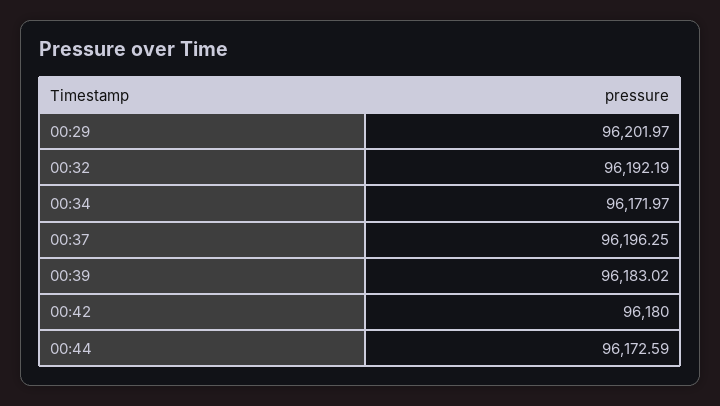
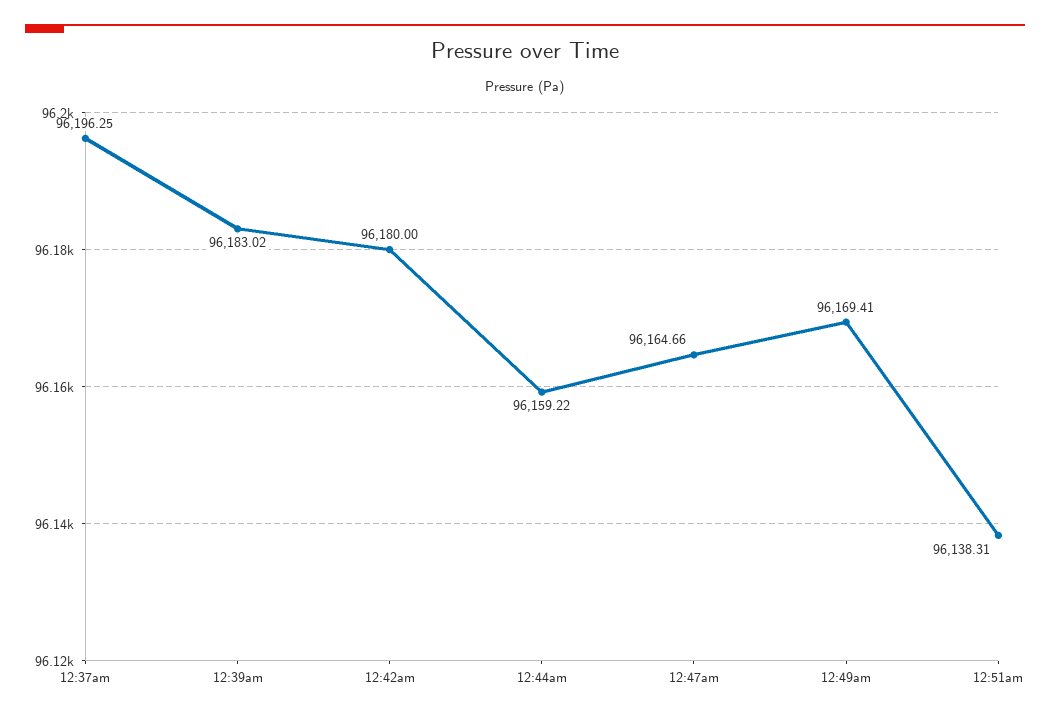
00:29: 96201.97 -> none
00:32: 96192.19 -> none
00:34: 96171.97 -> none
00:44: 96172.59 -> 96159.22
12:47am: none -> 96164.66
12:49am: none -> 96169.41
12:51am: none -> 96138.31

